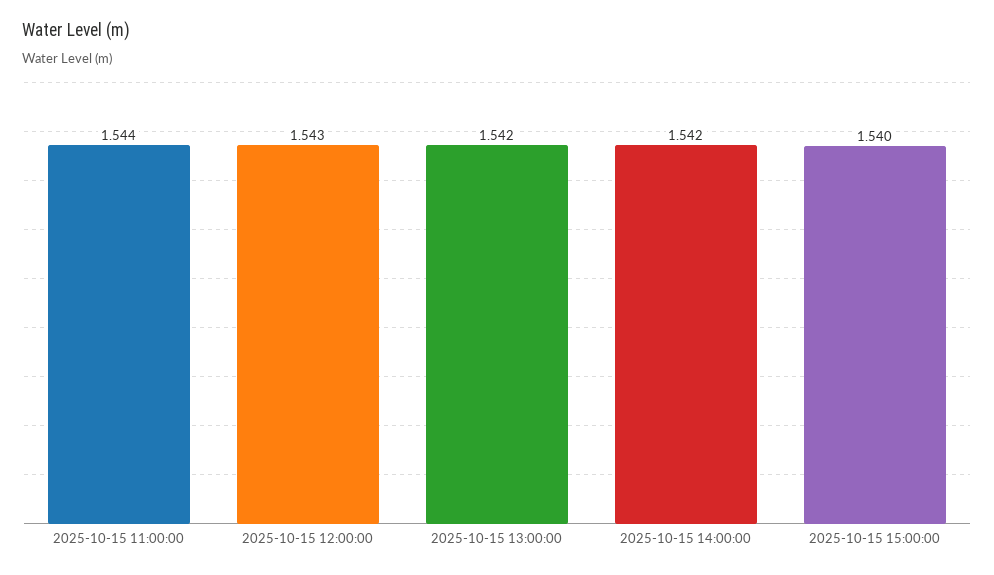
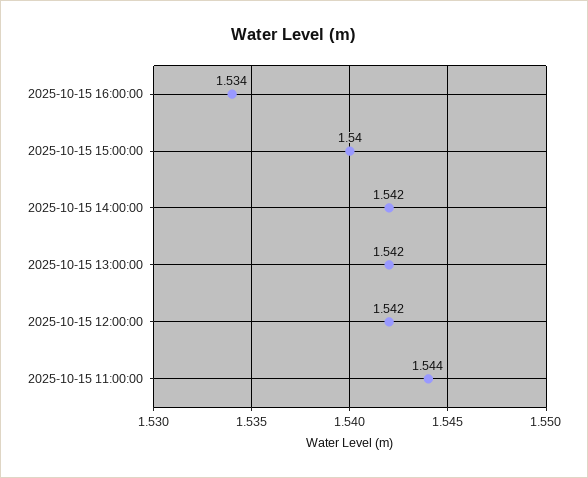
2025-10-15 12:00:00: 1.543 -> 1.542
2025-10-15 16:00:00: none -> 1.534

